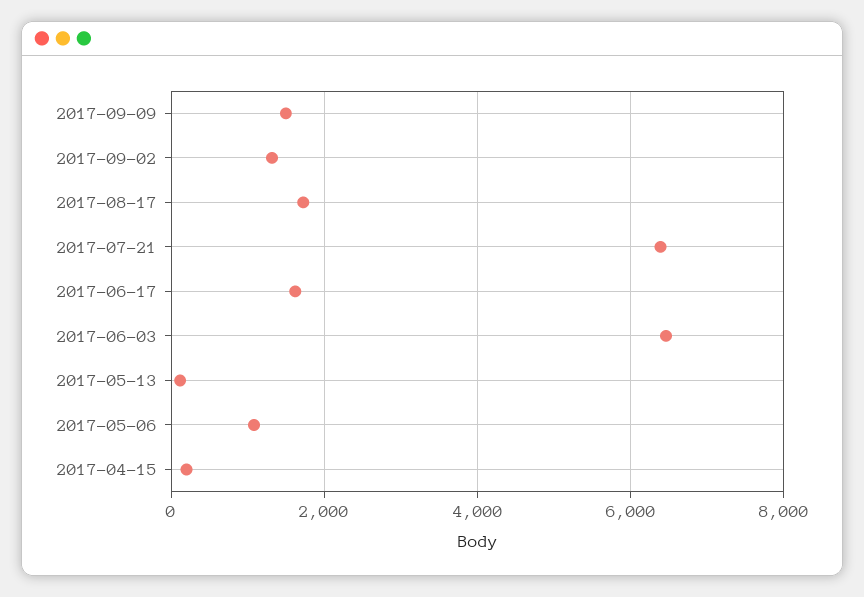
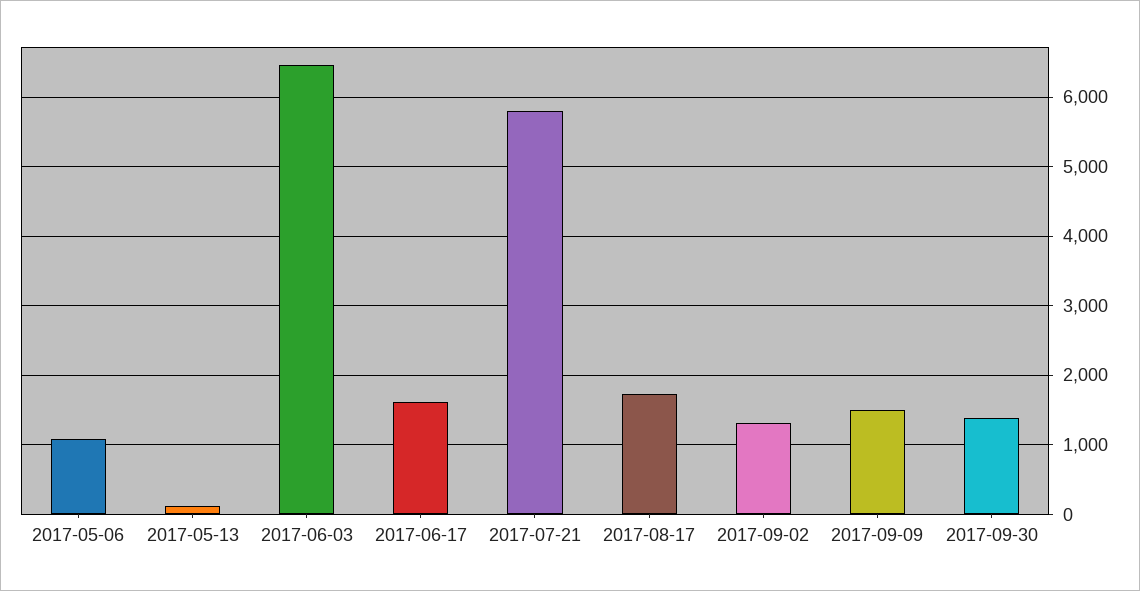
2017-07-21: 6400 -> 5800
2017-04-15: 200 -> none
2017-09-30: none -> 1400

